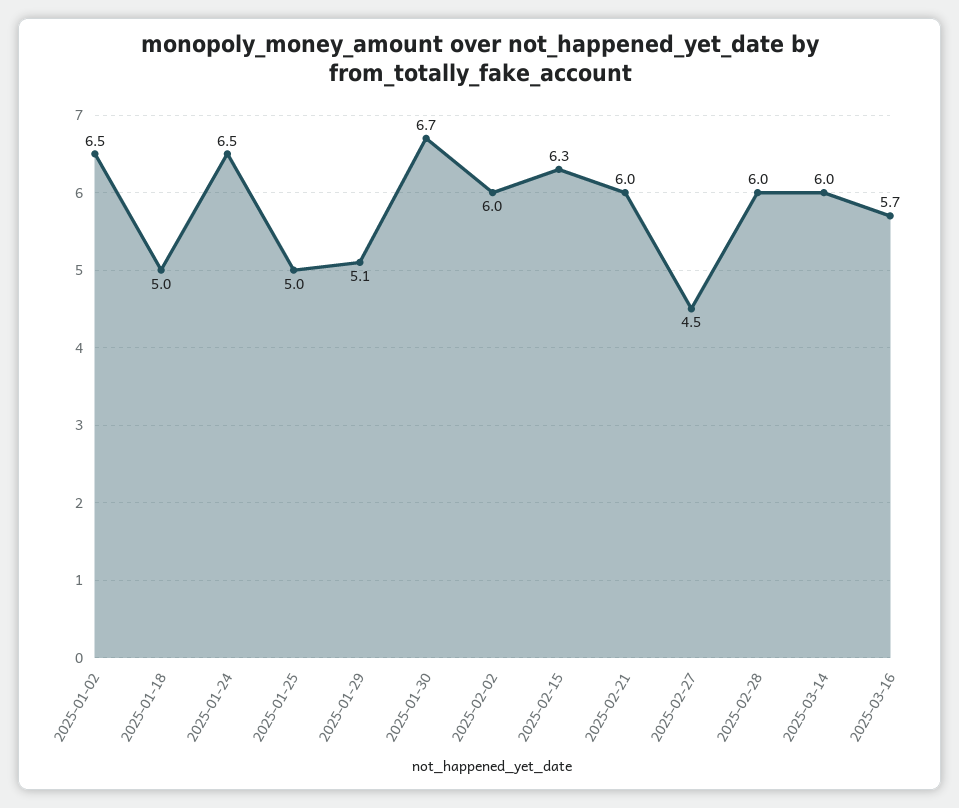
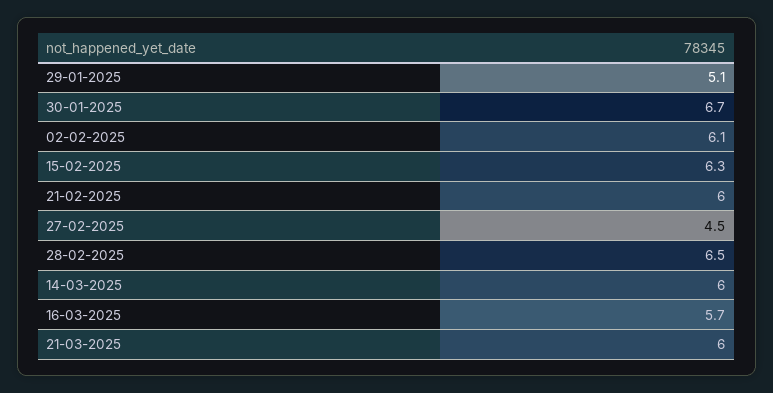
2025-01-02: 6.5 -> none
2025-01-18: 5 -> none
2025-01-24: 6.5 -> none
2025-01-25: 5 -> none
2025-02-02: 6 -> 6.1
2025-02-28: 6 -> 6.5
21-03-2025: none -> 6

